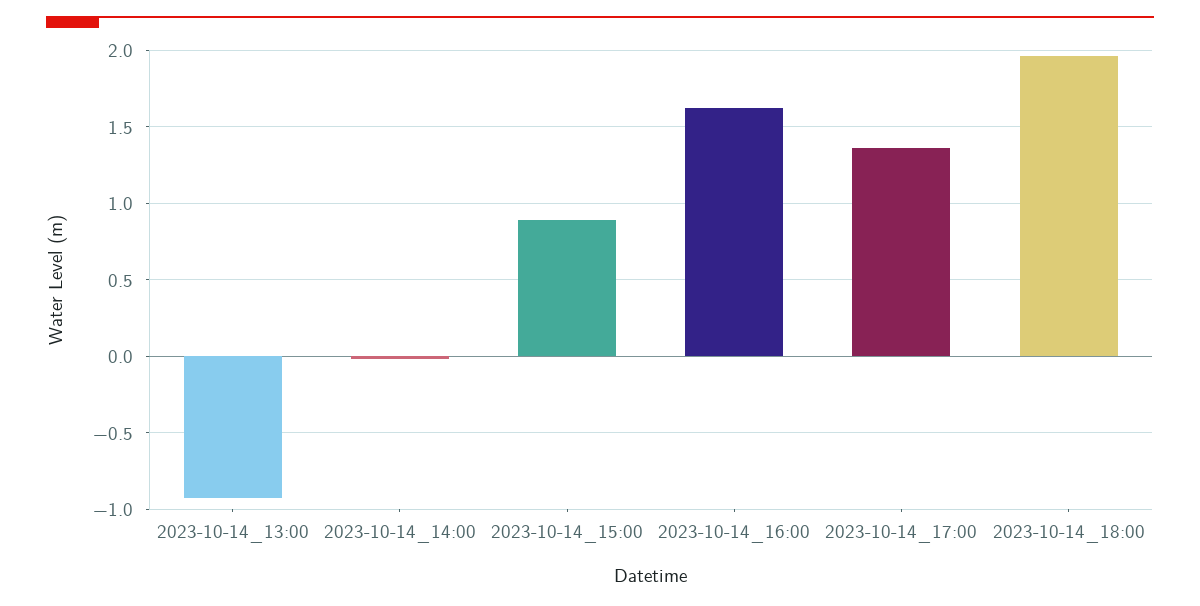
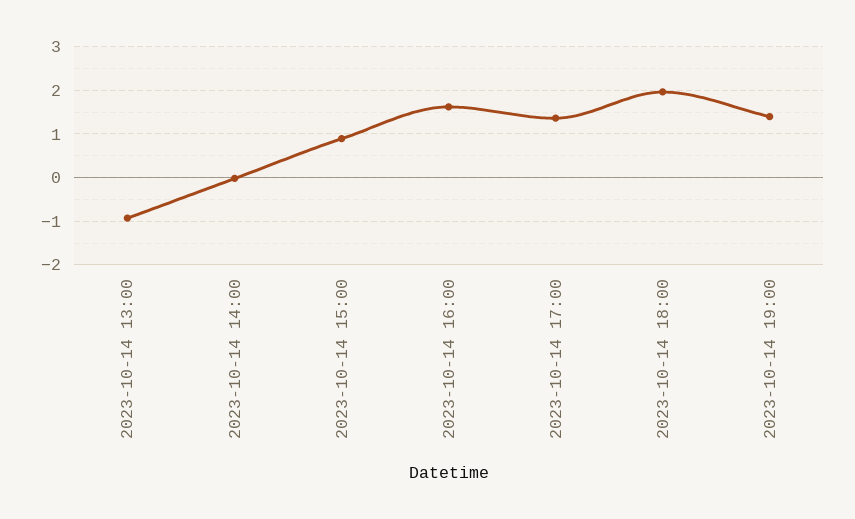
2023-10-14 19:00: none -> 1.4

